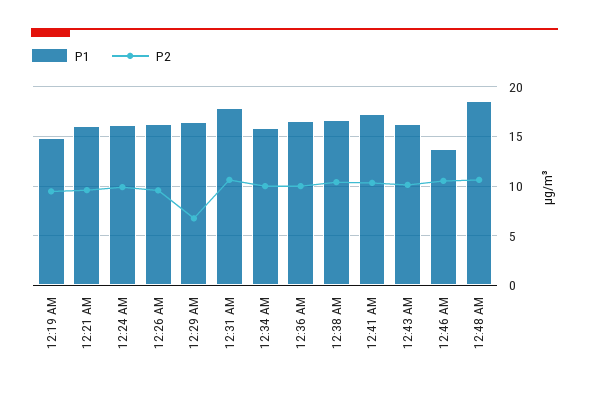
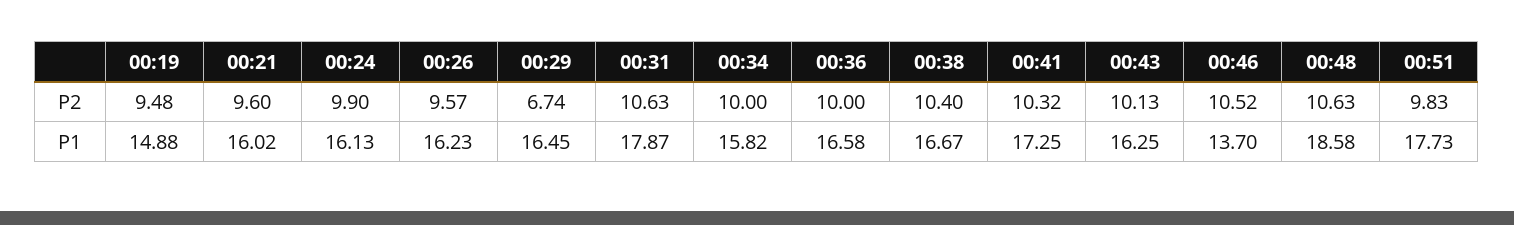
P2, 00:51: none -> 9.83
P1, 00:51: none -> 17.73

